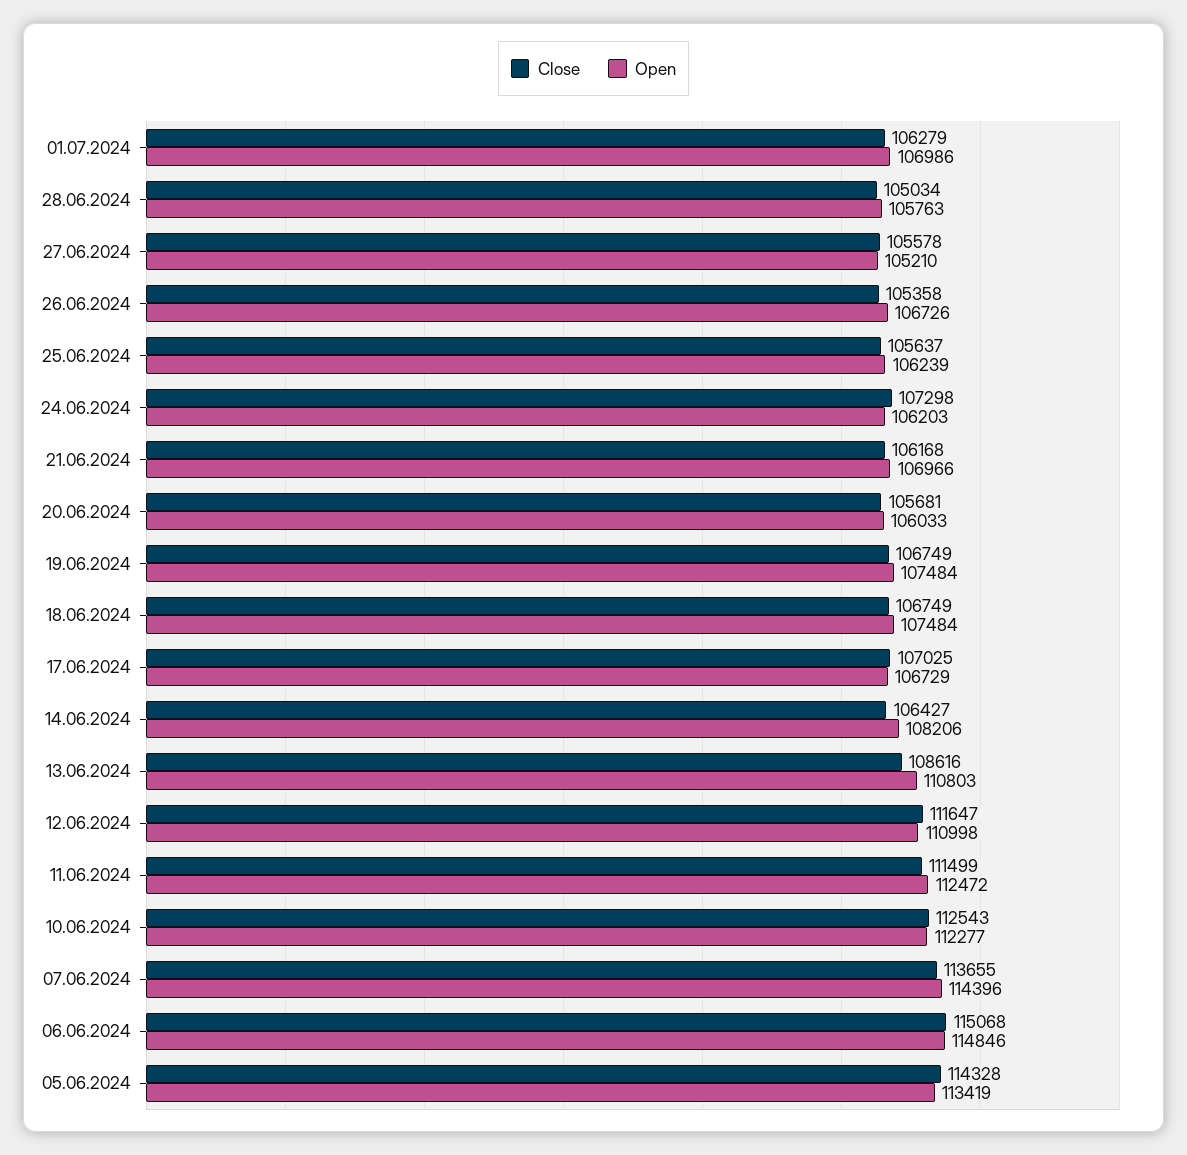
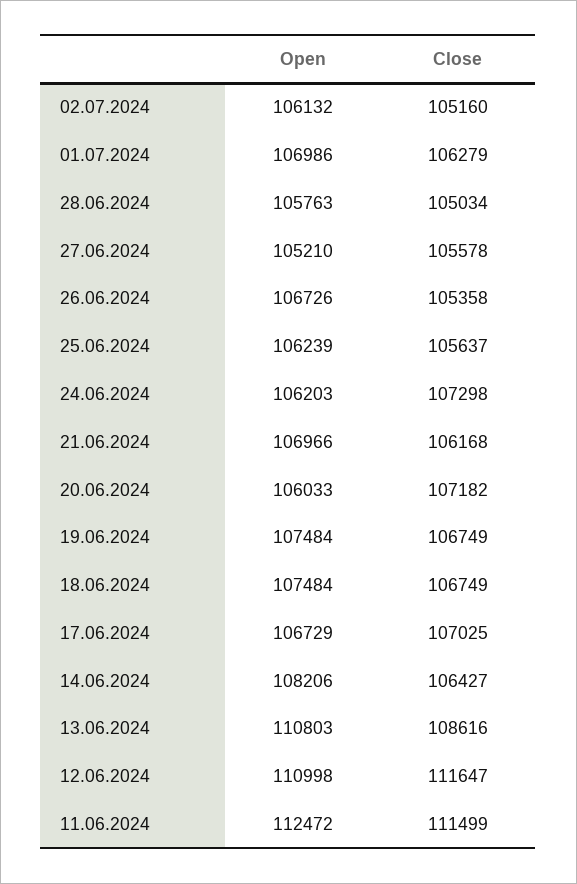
Close, 20.06.2024: 105681 -> 107182
Close, 10.06.2024: 112543 -> none
Open, 10.06.2024: 112277 -> none
Close, 07.06.2024: 113655 -> none
Open, 07.06.2024: 114396 -> none
Close, 06.06.2024: 115068 -> none
Open, 06.06.2024: 114846 -> none
Close, 05.06.2024: 114328 -> none
Open, 05.06.2024: 113419 -> none
Open, 02.07.2024: none -> 106132
Close, 02.07.2024: none -> 105160

